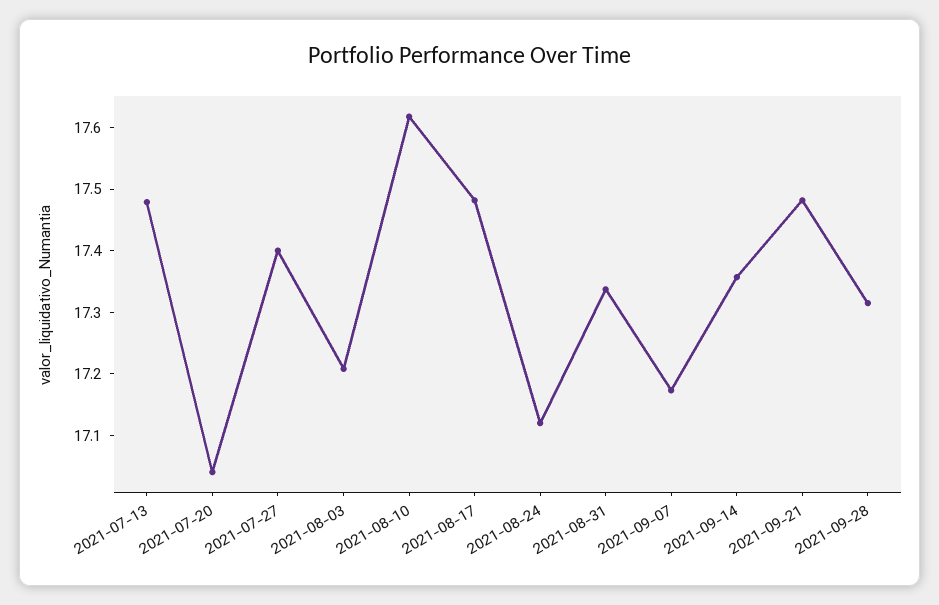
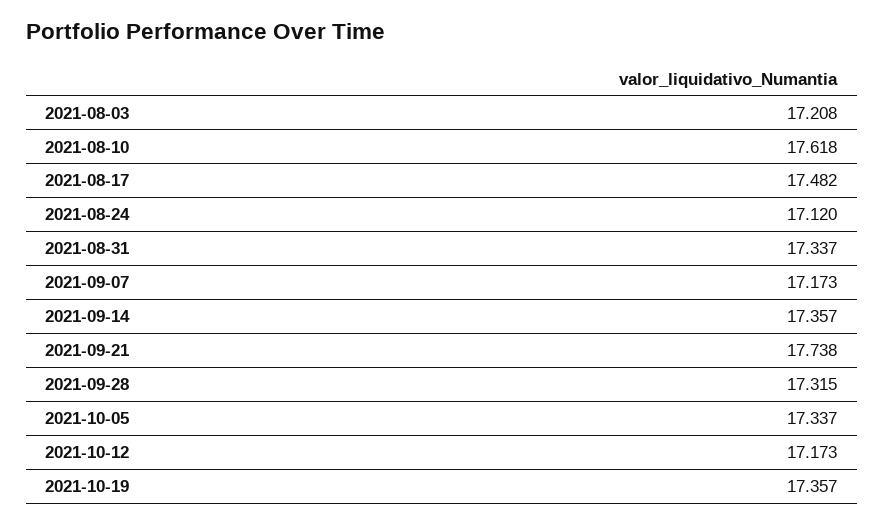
2021-07-13: 17.48 -> none
2021-07-20: 17.04 -> none
2021-07-27: 17.4 -> none
2021-09-21: 17.48 -> 17.738
2021-10-05: none -> 17.337
2021-10-12: none -> 17.173
2021-10-19: none -> 17.357

